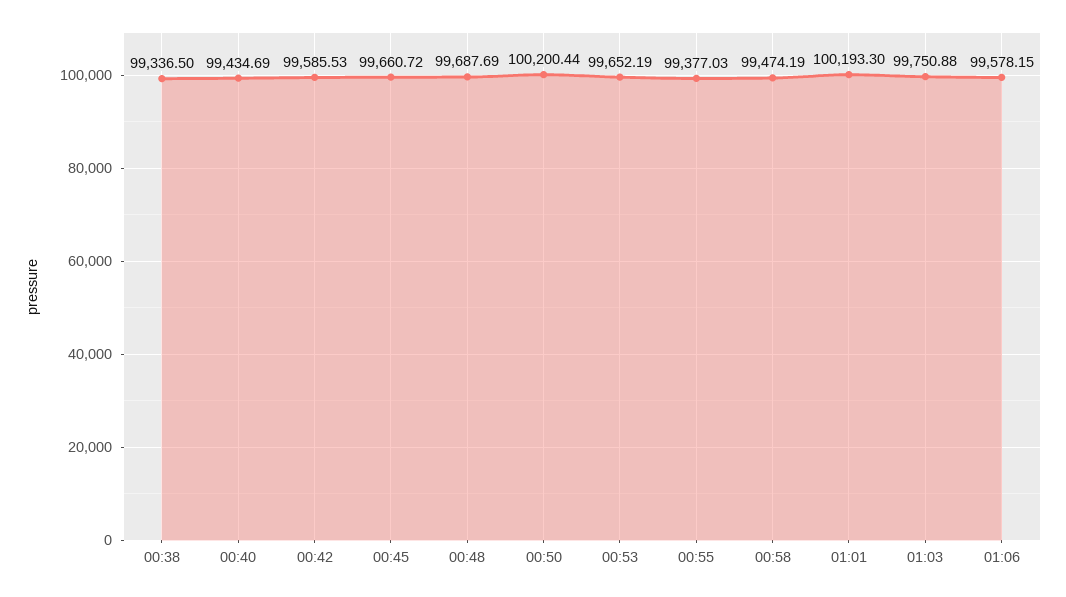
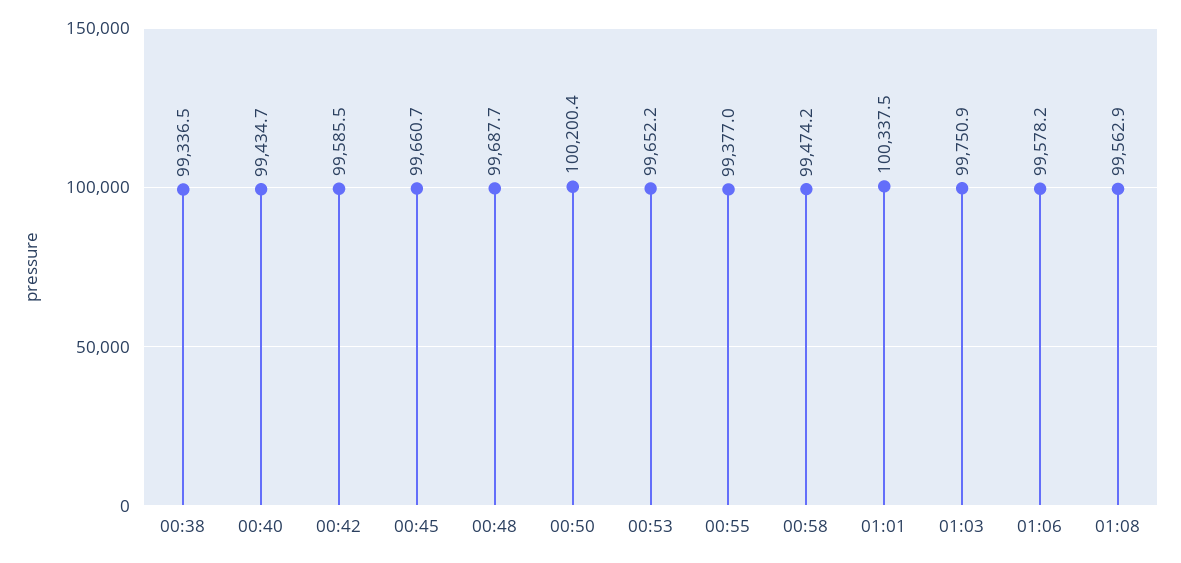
01:01: 100193.3 -> 100337.5
01:08: none -> 99562.9

